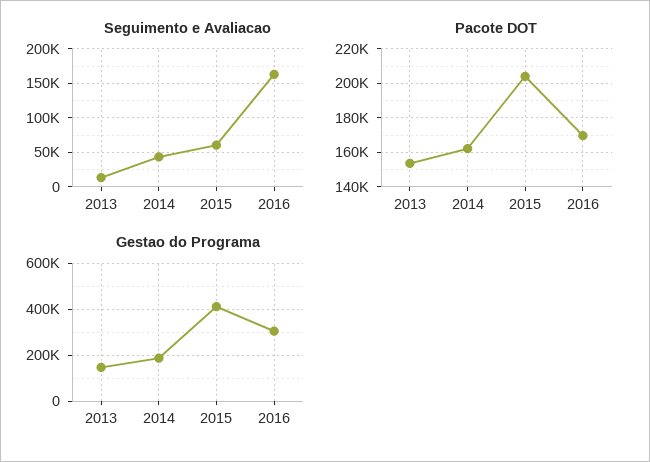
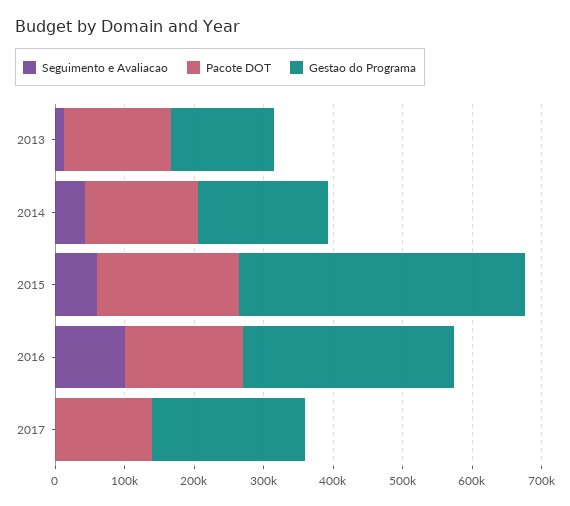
Seguimento e Avaliacao, 2016: 160000 -> 100000
Seguimento e Avaliacao, 2017: none -> 0
Pacote DOT, 2017: none -> 140000
Gestao do Programa, 2017: none -> 220000

